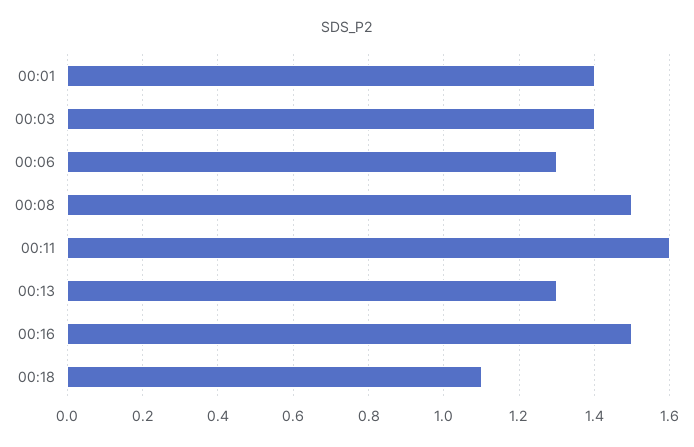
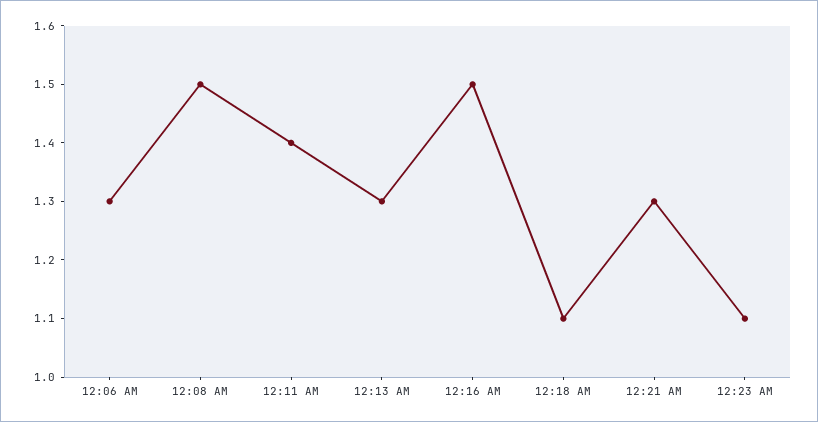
00:01: 1.4 -> none
00:03: 1.4 -> none
00:11: 1.6 -> 1.4
12:21 AM: none -> 1.3
12:23 AM: none -> 1.1

